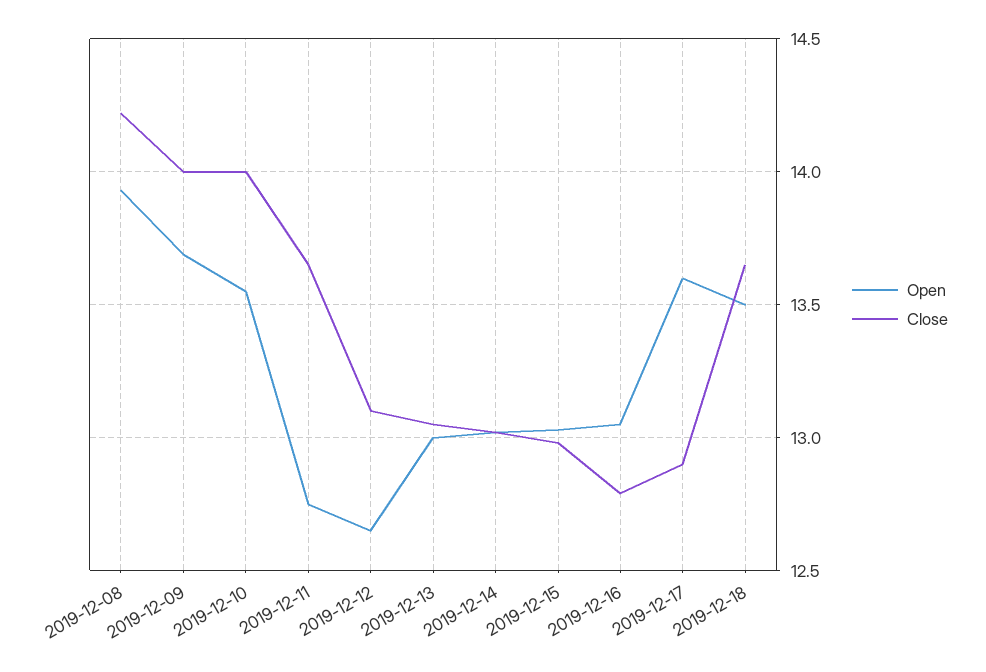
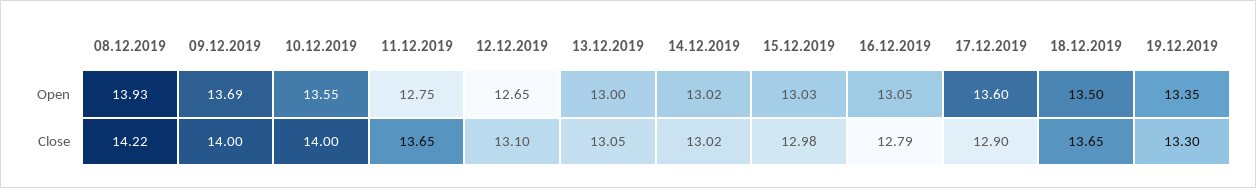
Open, 19.12.2019: none -> 13.35
Close, 19.12.2019: none -> 13.3

